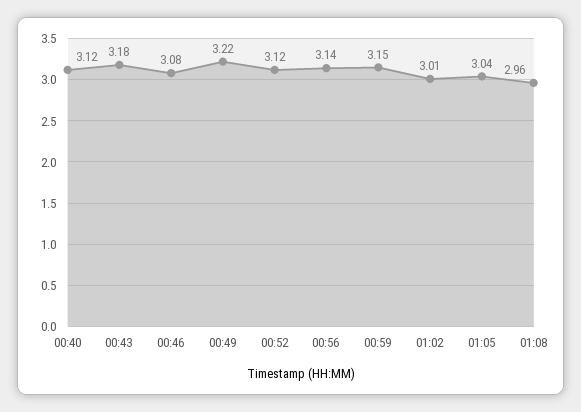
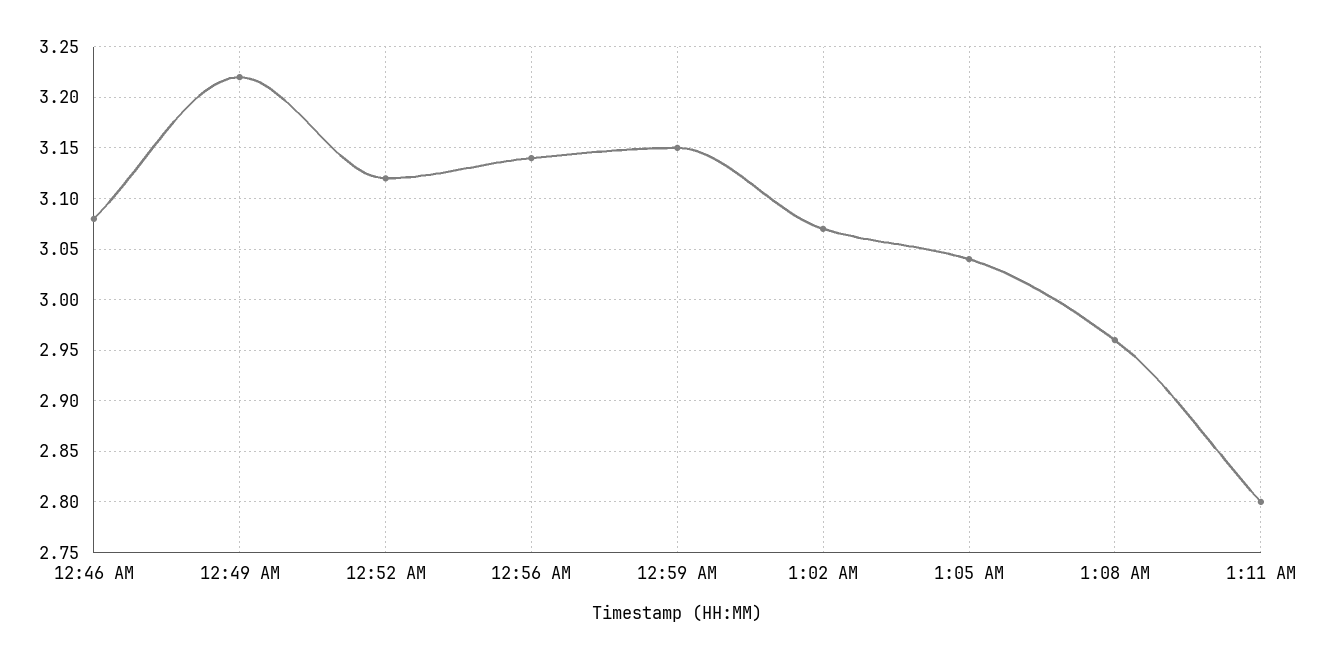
00:40: 3.12 -> none
00:43: 3.18 -> none
01:02: 3.01 -> 3.07
1:11 AM: none -> 2.8

